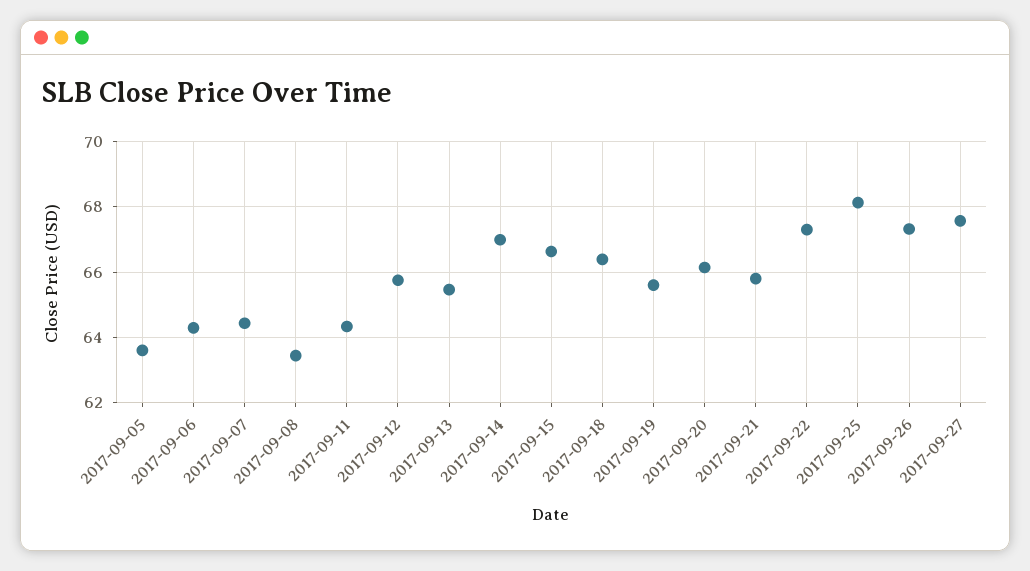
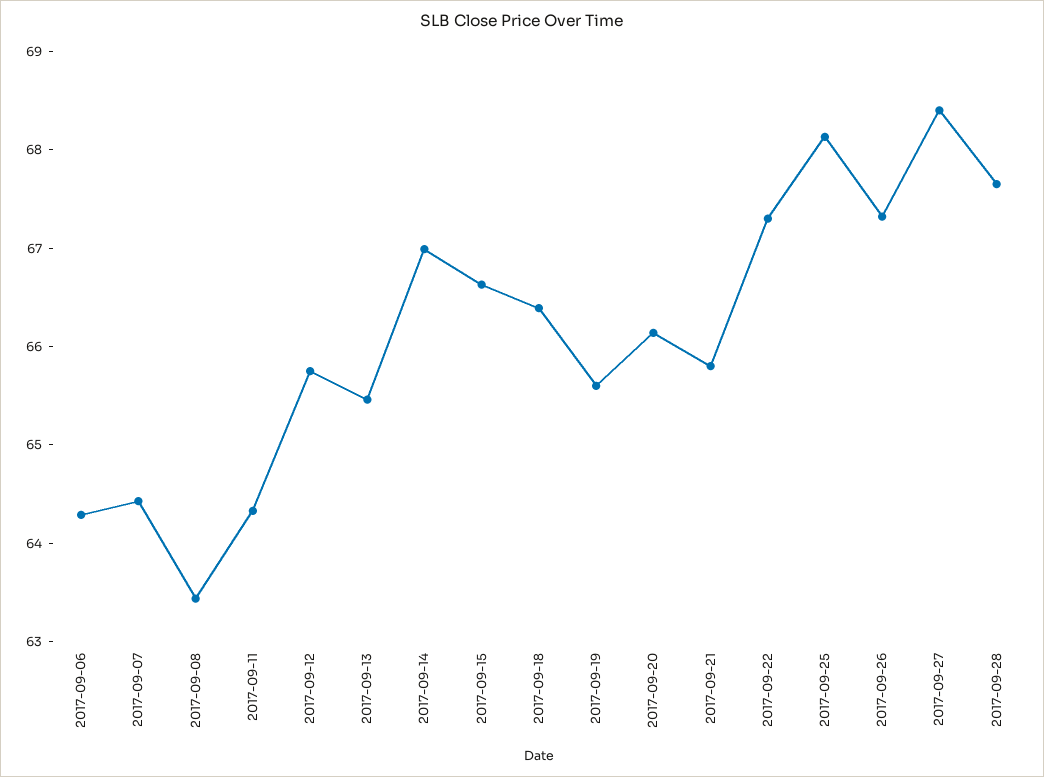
2017-09-05: 63.6 -> none
2017-09-27: 67.6 -> 68.4
2017-09-28: none -> 67.6

